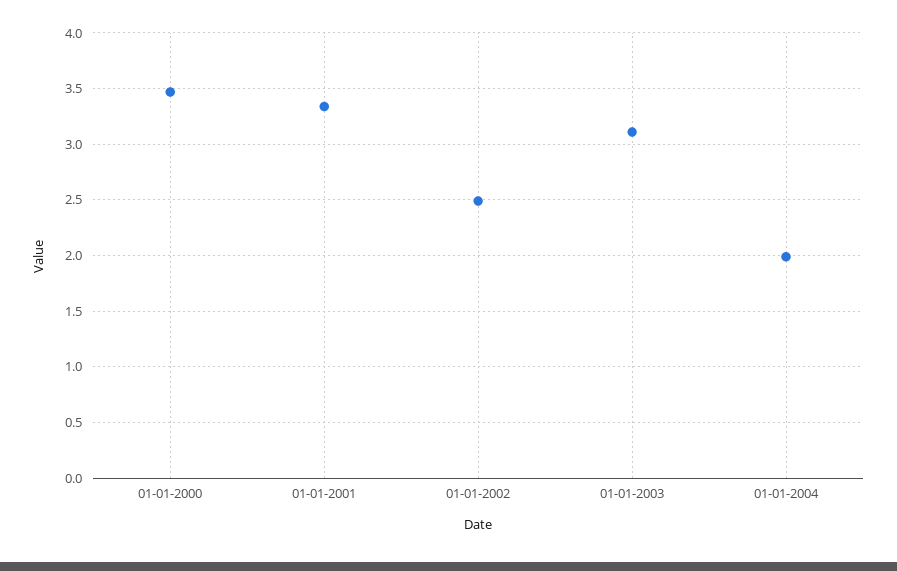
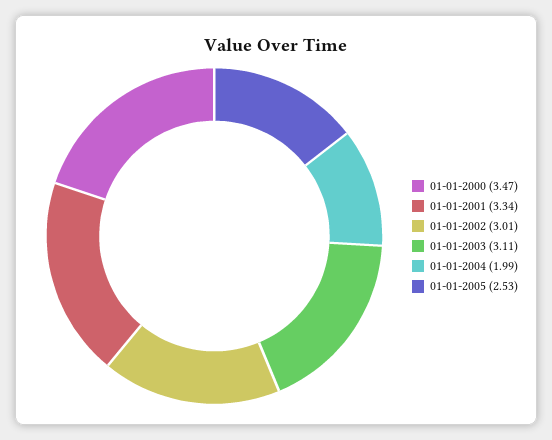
01-01-2002: 2.5 -> 3.01
01-01-2005: none -> 2.53

